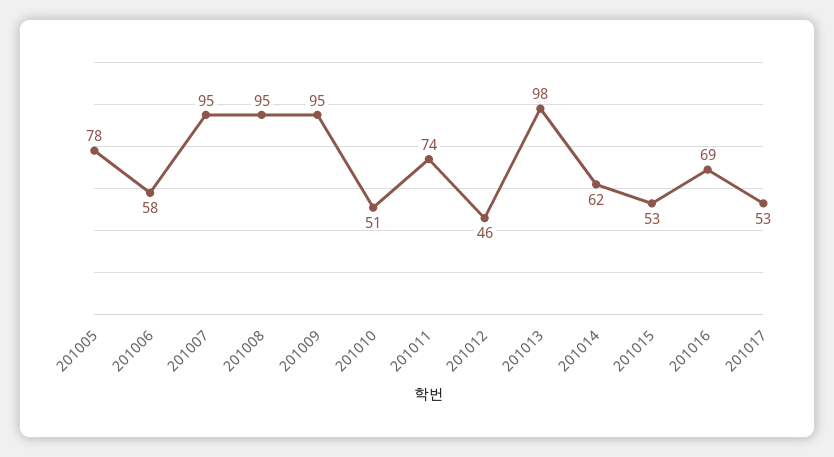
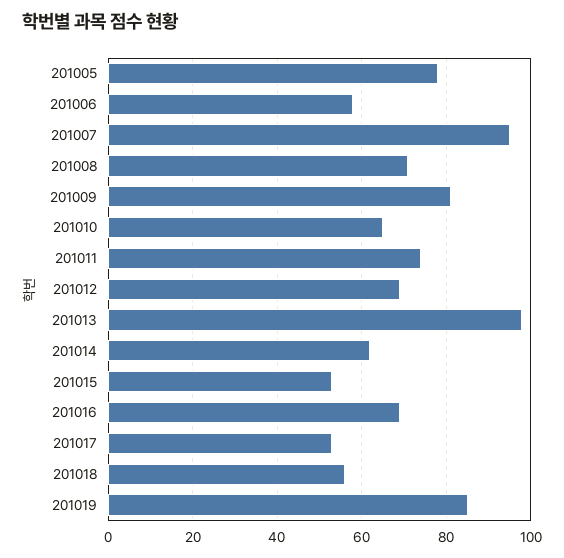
201008: 95 -> 70
201009: 95 -> 80
201010: 51 -> 65
201012: 46 -> 70
201018: none -> 55
201019: none -> 85

